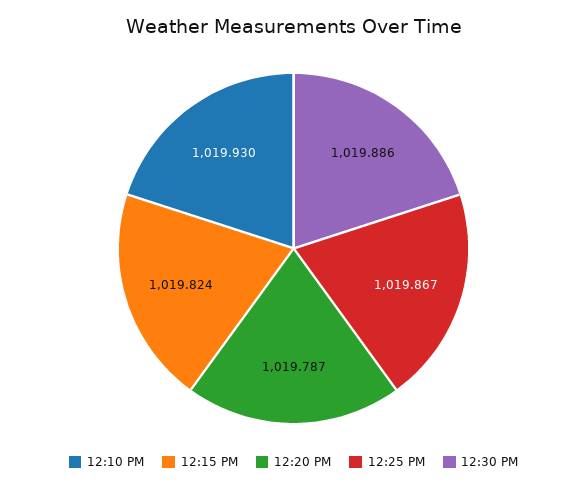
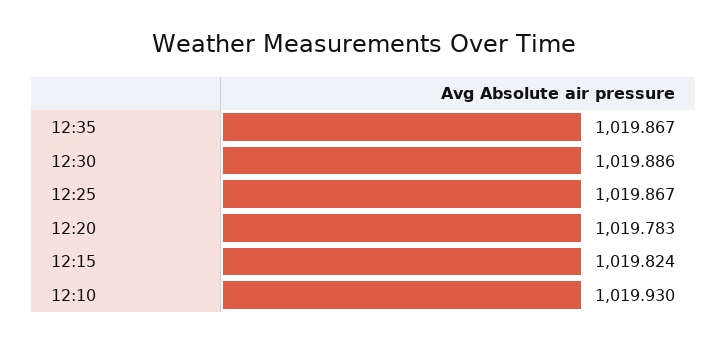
12:20 PM: 1019.787 -> 1019.783
12:35: none -> 1019.867

